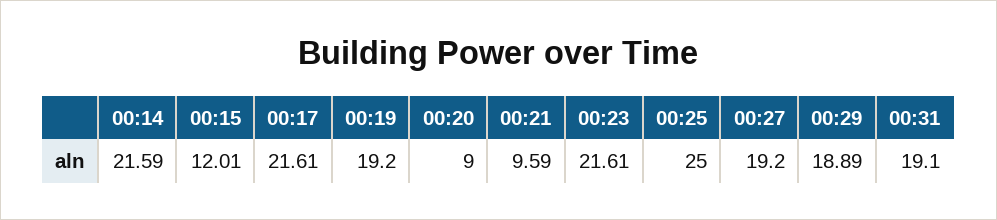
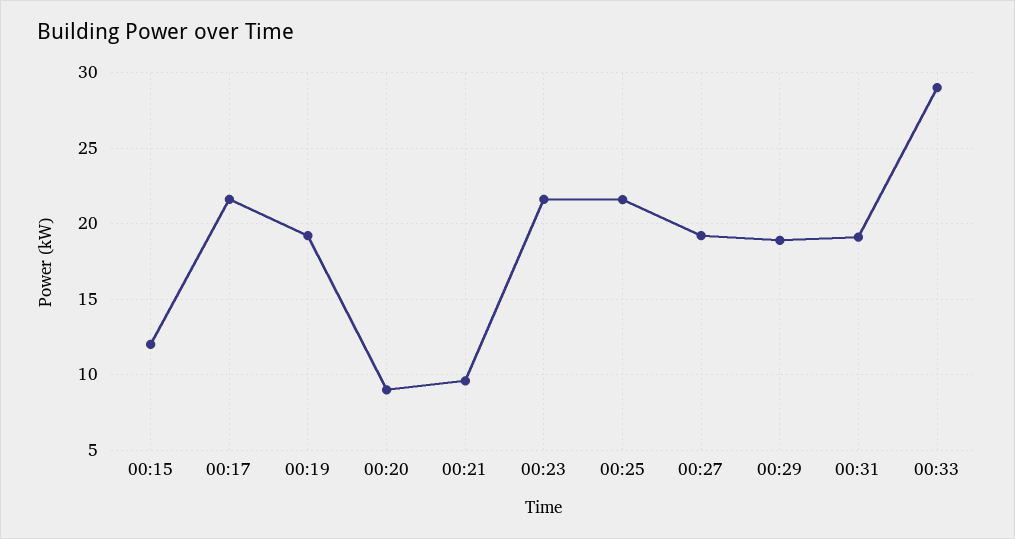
00:14: 21.59 -> none
00:25: 25 -> 21.5
00:33: none -> 29

